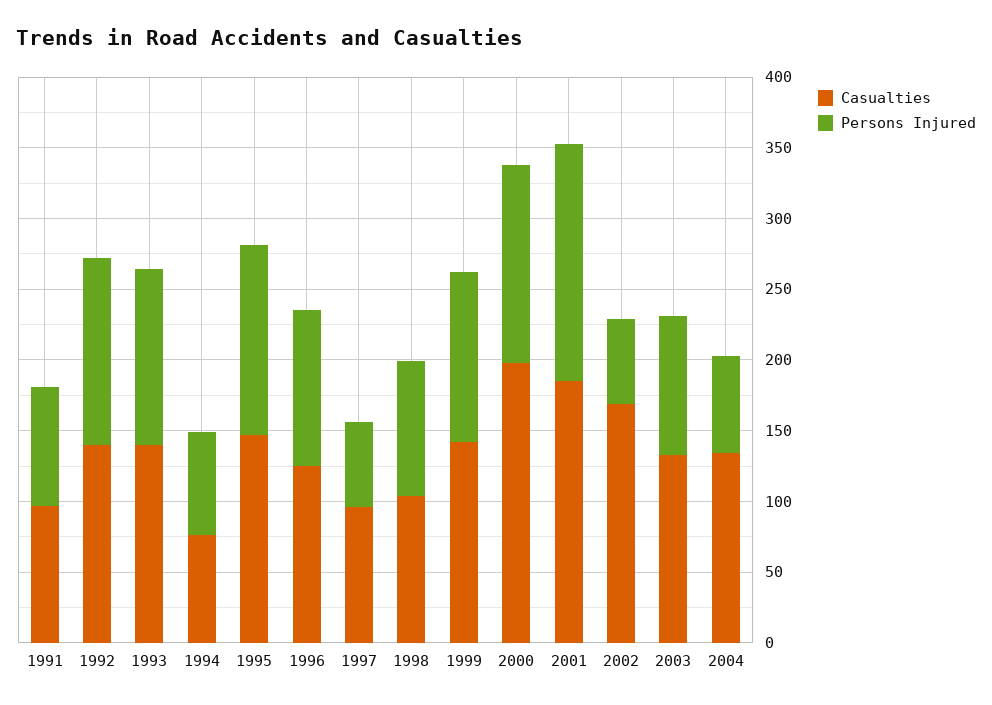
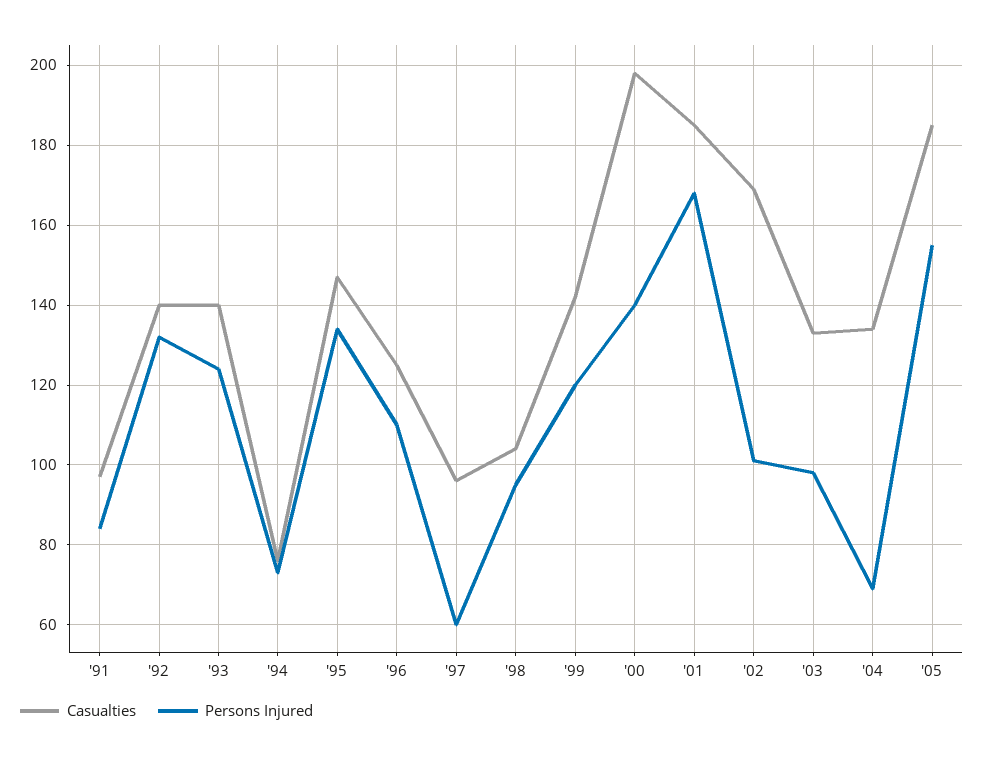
Persons Injured, 2002: 60 -> 100
Casualties, '05: none -> 185
Persons Injured, '05: none -> 155

